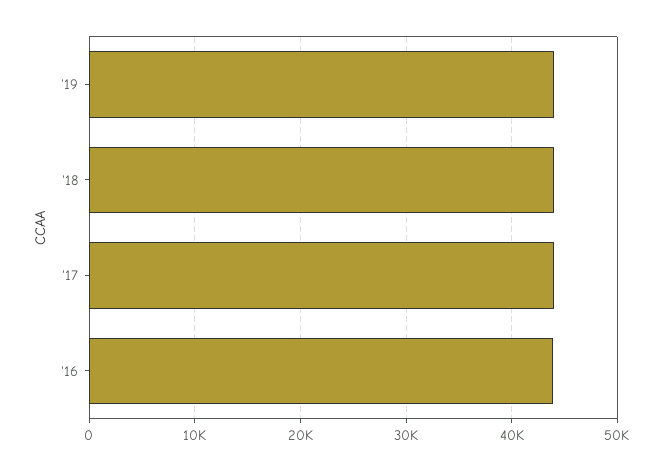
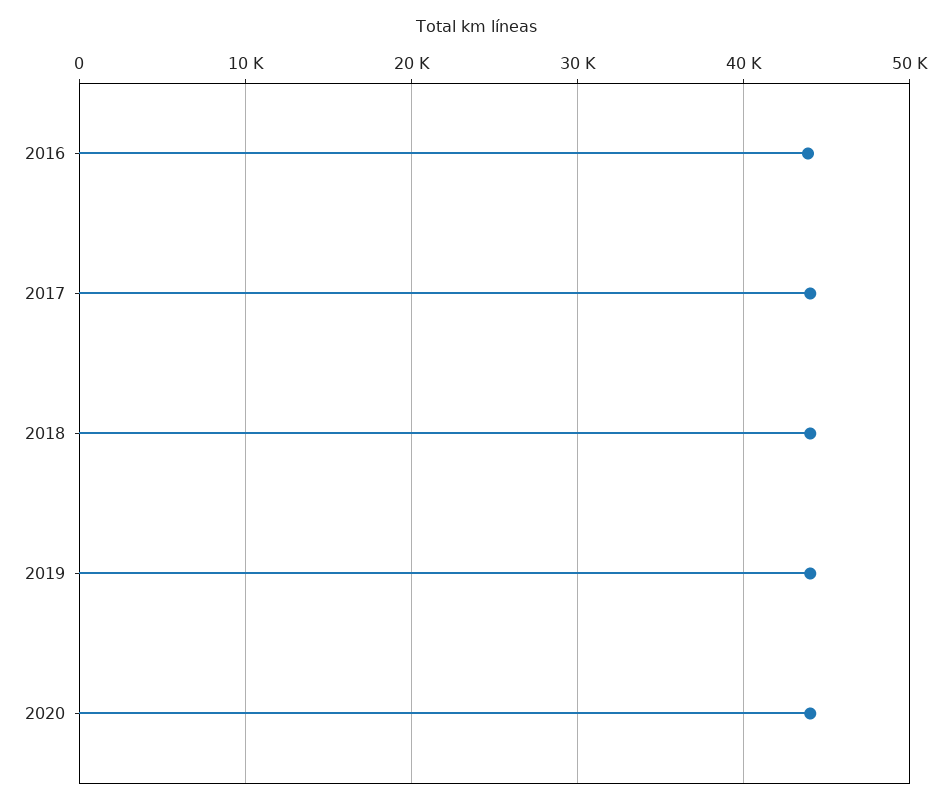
2020: none -> 44000

